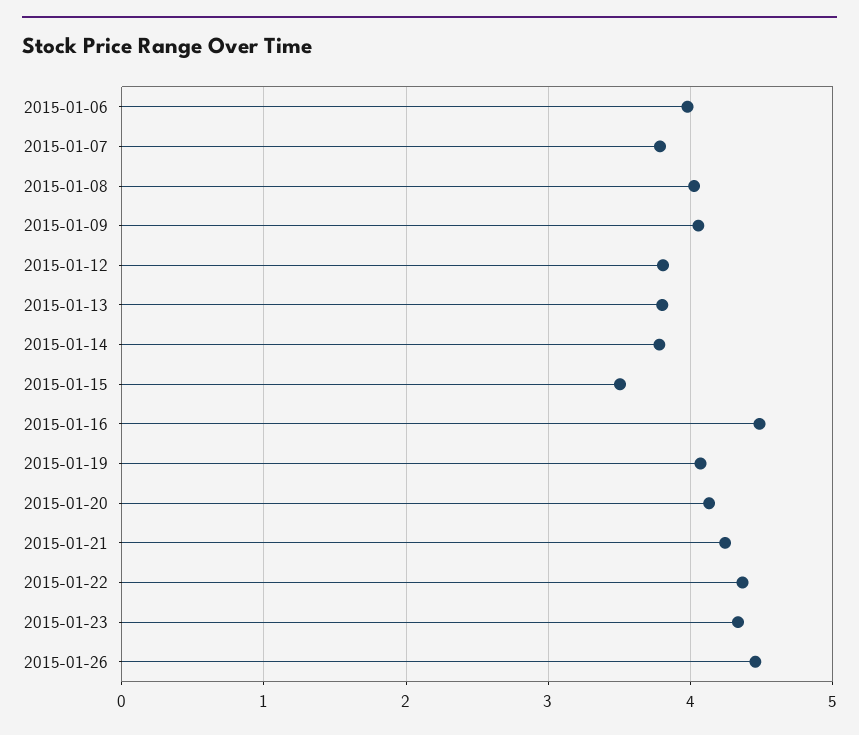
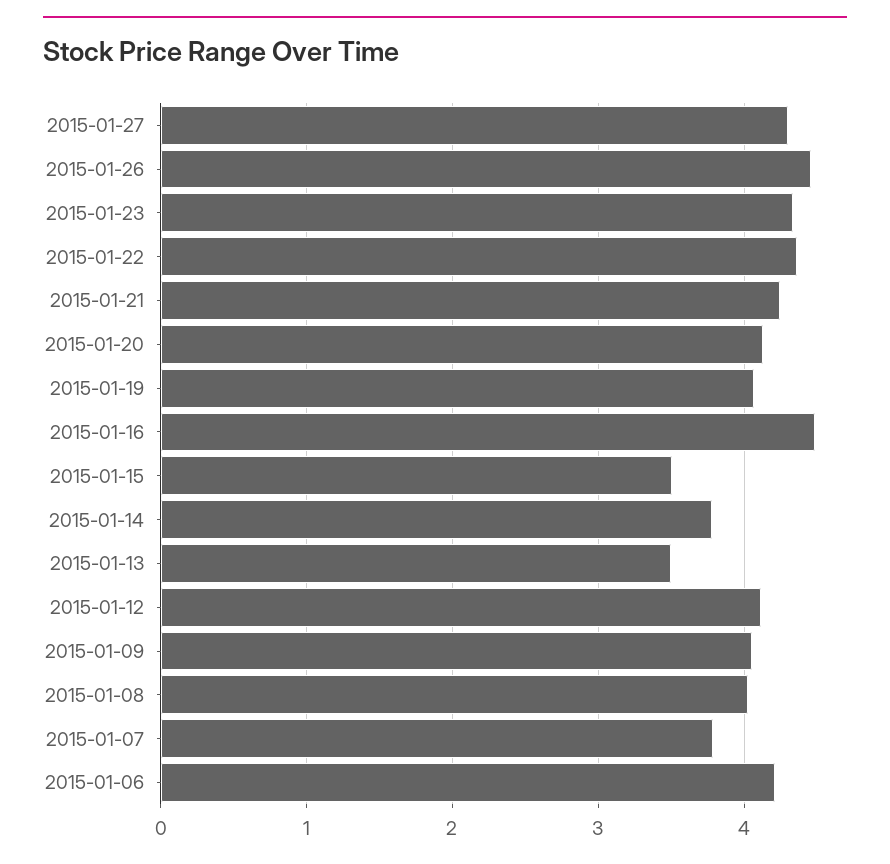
2015-01-06: 4 -> 4.2
2015-01-12: 3.8 -> 4.1
2015-01-13: 3.8 -> 3.5
2015-01-27: none -> 4.3

